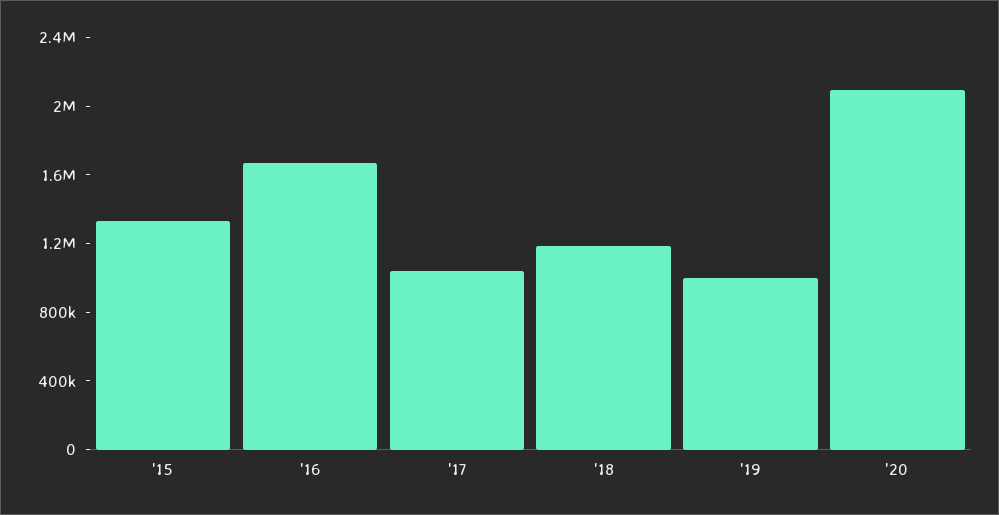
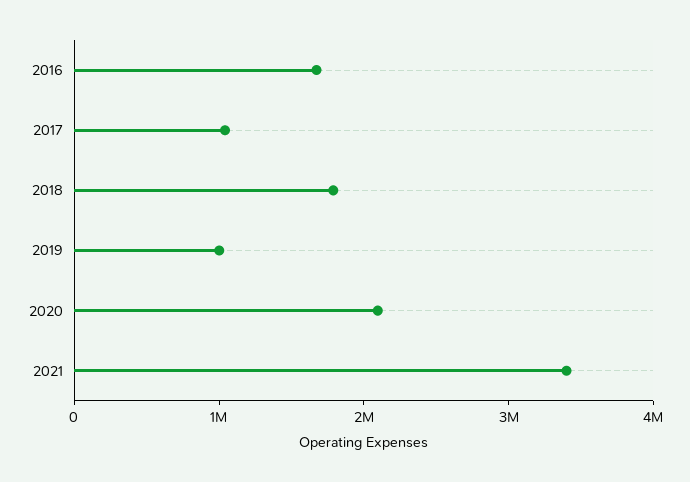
'15: 1300000 -> none
'18: 1200000 -> 1800000
2021: none -> 3400000

